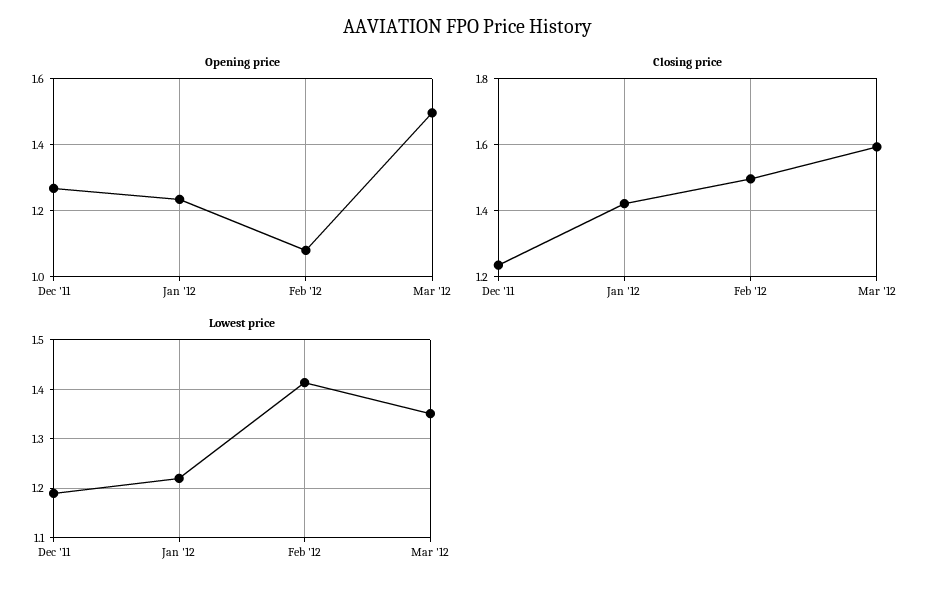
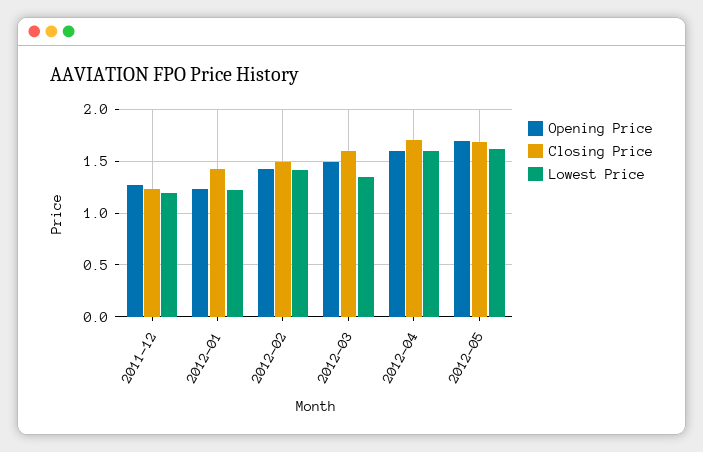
Opening price, Feb '12: 1.08 -> 1.4
Opening price, 2012-04: none -> 1.6
Closing price, 2012-04: none -> 1.7
Lowest price, 2012-04: none -> 1.6
Opening price, 2012-05: none -> 1.7
Closing price, 2012-05: none -> 1.7
Lowest price, 2012-05: none -> 1.6

